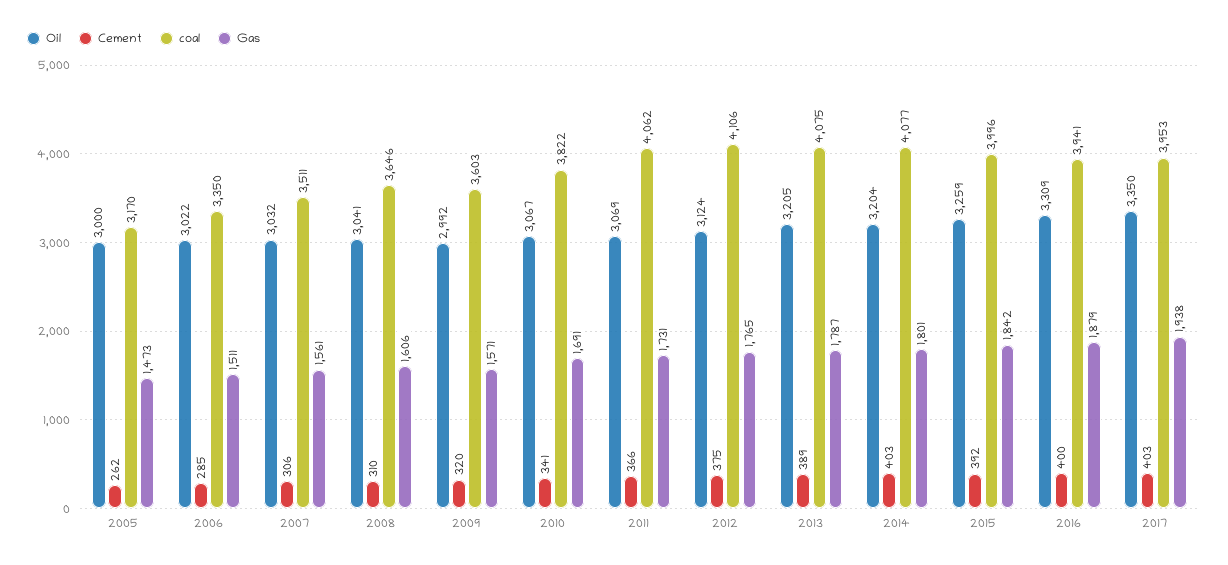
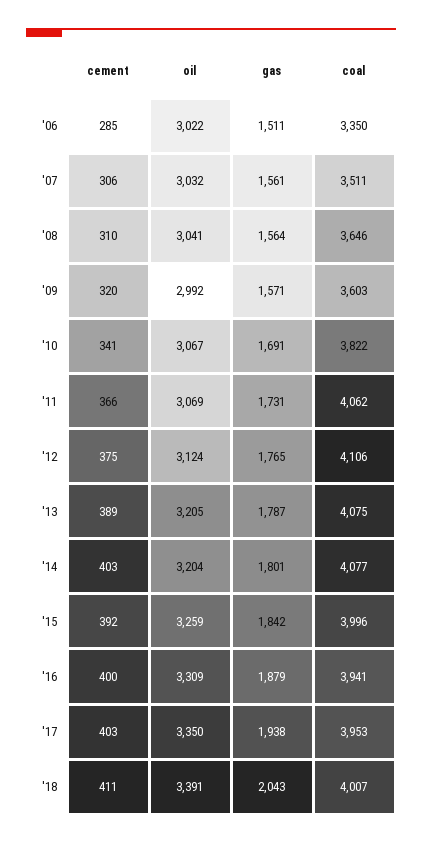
Oil, 2005: 3000 -> none
Cement, 2005: 262 -> none
coal, 2005: 3170 -> none
Gas, 2005: 1473 -> none
Gas, 2008: 1606 -> 1564
Cement, '18: none -> 411
Oil, '18: none -> 3391
Gas, '18: none -> 2043
coal, '18: none -> 4007

